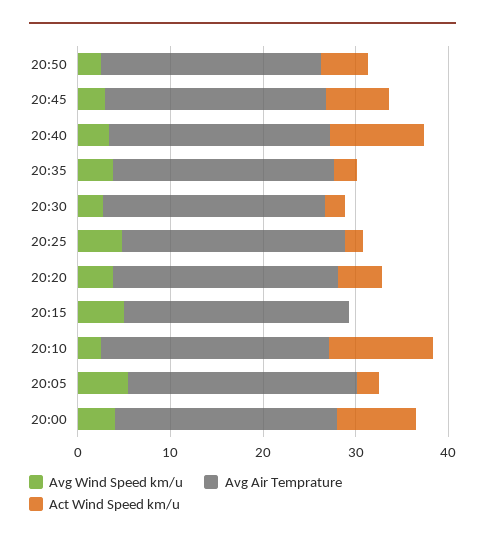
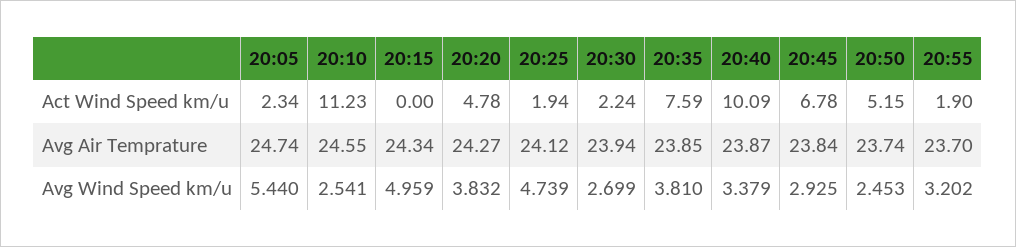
Act Wind Speed km/u, 20:35: 2 -> 7.59
Avg Wind Speed km/u, 20:00: 4 -> none
Avg Air Temprature, 20:00: 24 -> none
Act Wind Speed km/u, 20:00: 8 -> none
Act Wind Speed km/u, 20:55: none -> 1.9
Avg Air Temprature, 20:55: none -> 23.7
Avg Wind Speed km/u, 20:55: none -> 3.202

